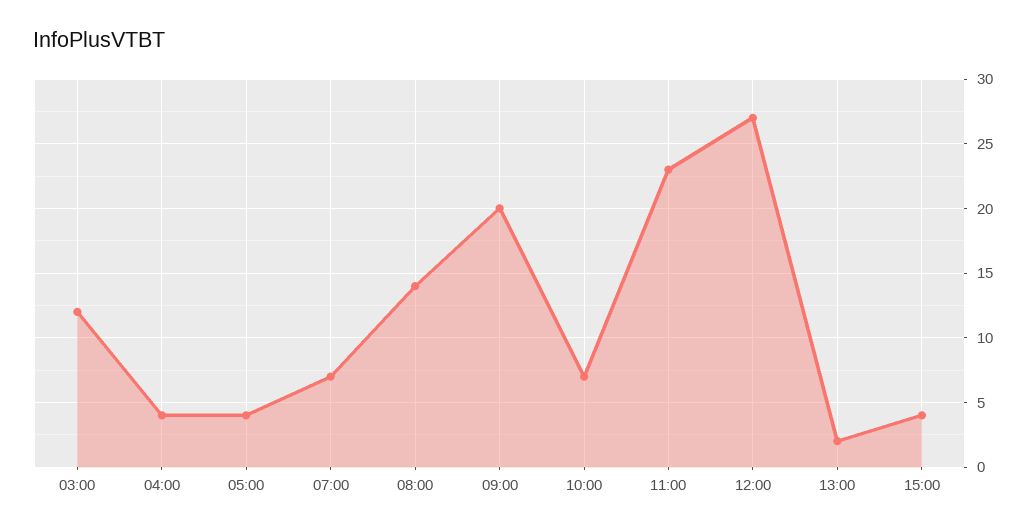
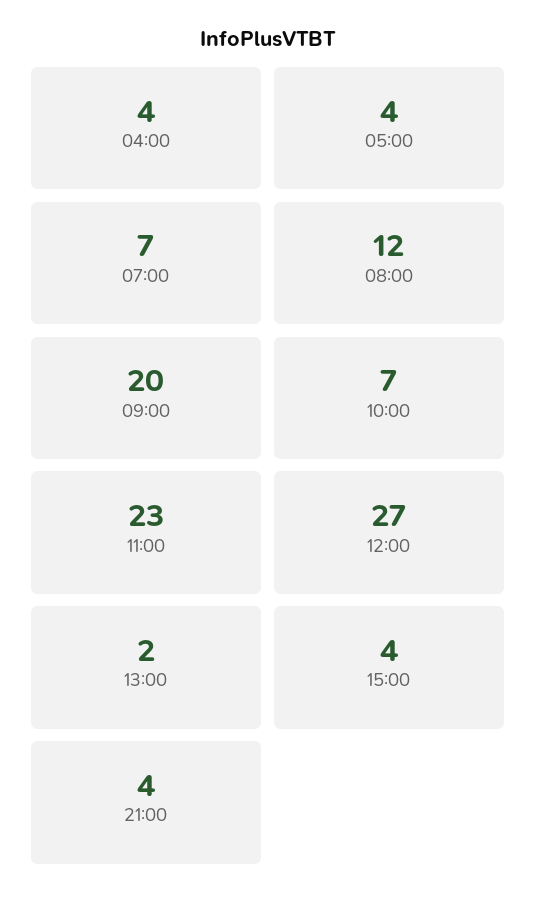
03:00: 12 -> none
08:00: 14 -> 12
21:00: none -> 4

